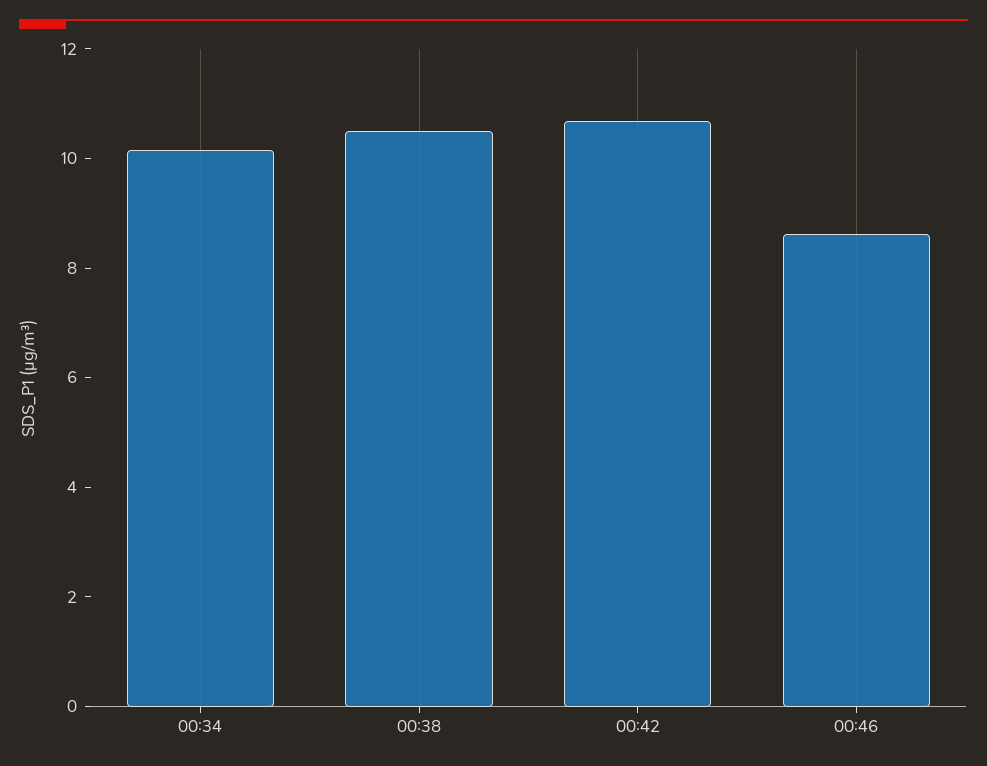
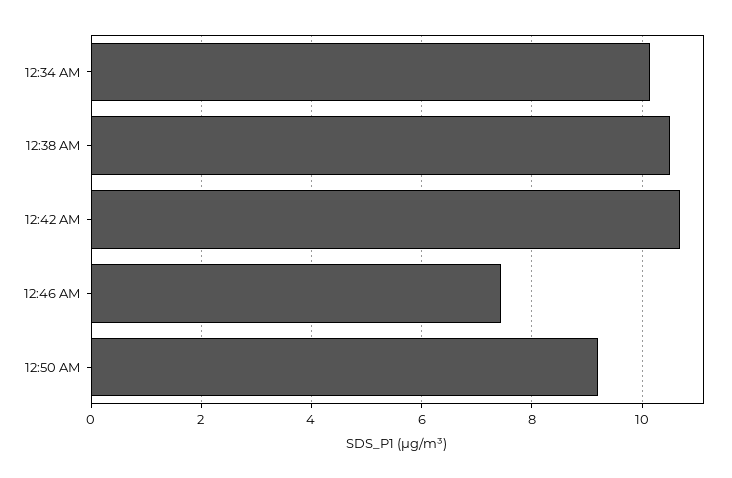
00:46: 8.5 -> 7.4
12:50 AM: none -> 9.2

